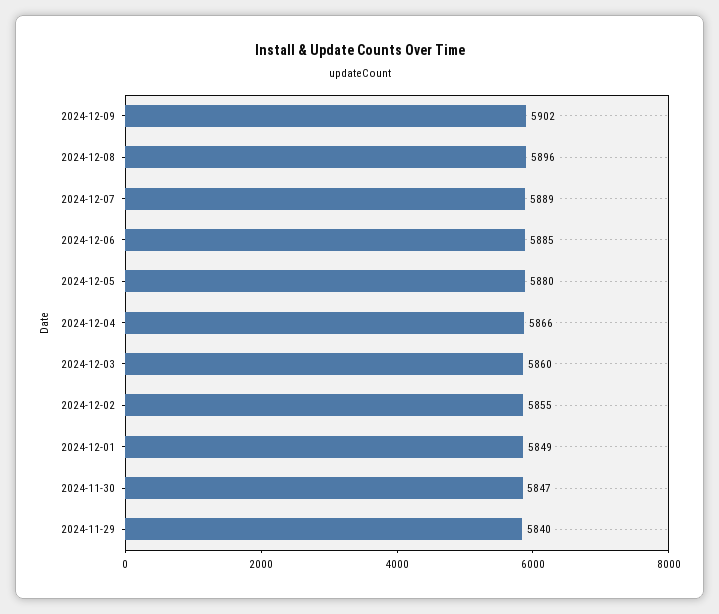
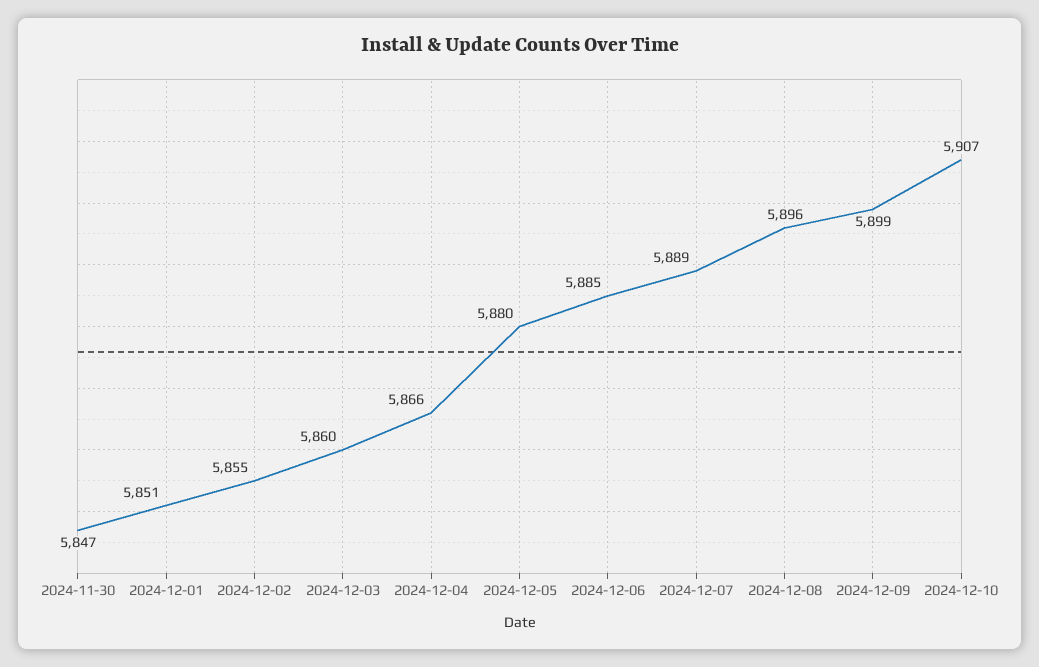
2024-12-09: 5902 -> 5899
2024-12-01: 5849 -> 5851
2024-11-29: 5840 -> none
2024-12-10: none -> 5907

